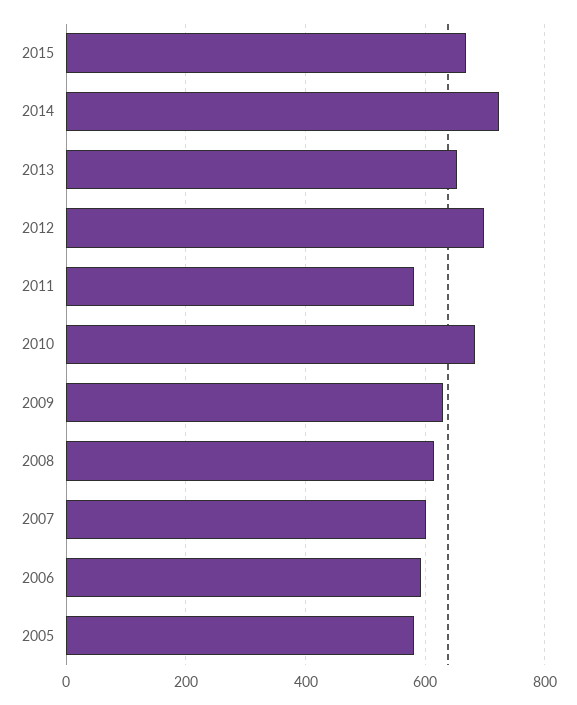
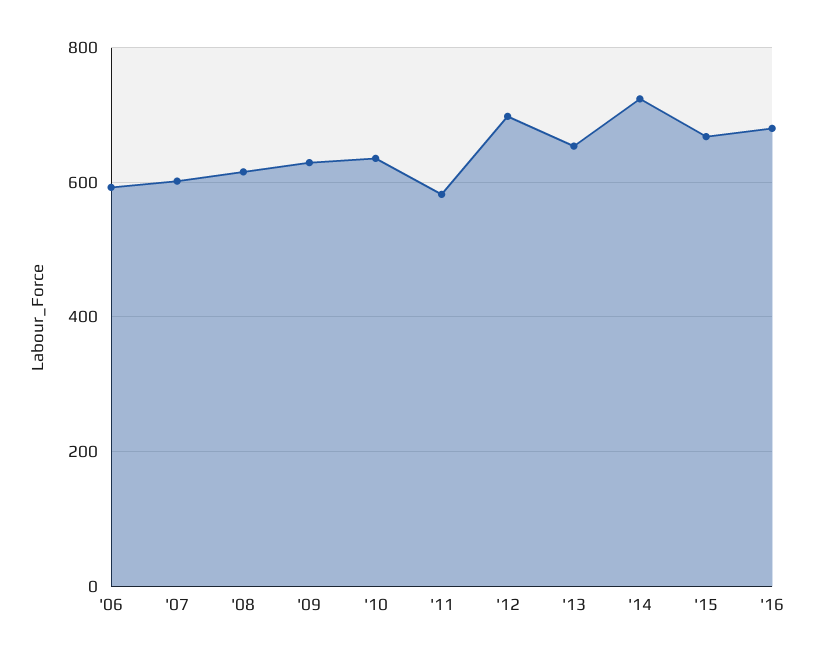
2010: 680 -> 640
2005: 580 -> none
'16: none -> 680

